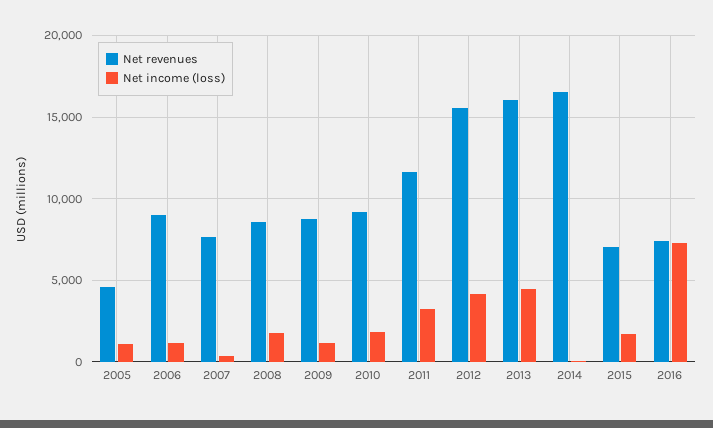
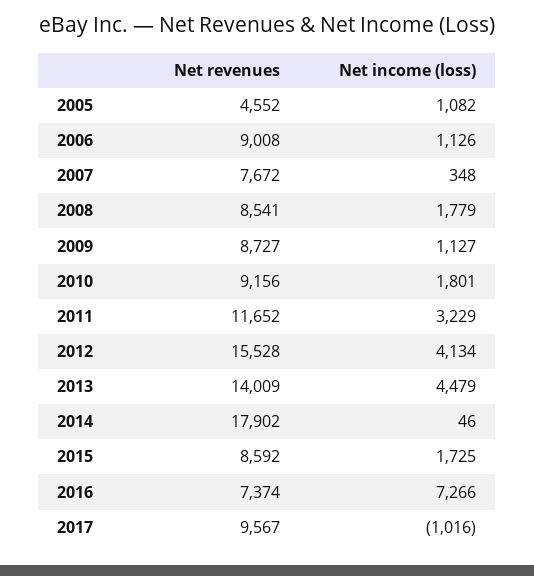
Net revenues, 2013: 16000 -> 14009
Net revenues, 2014: 16500 -> 17902
Net revenues, 2015: 7000 -> 8592
Net revenues, 2017: none -> 9567
Net income (loss), 2017: none -> -1016

